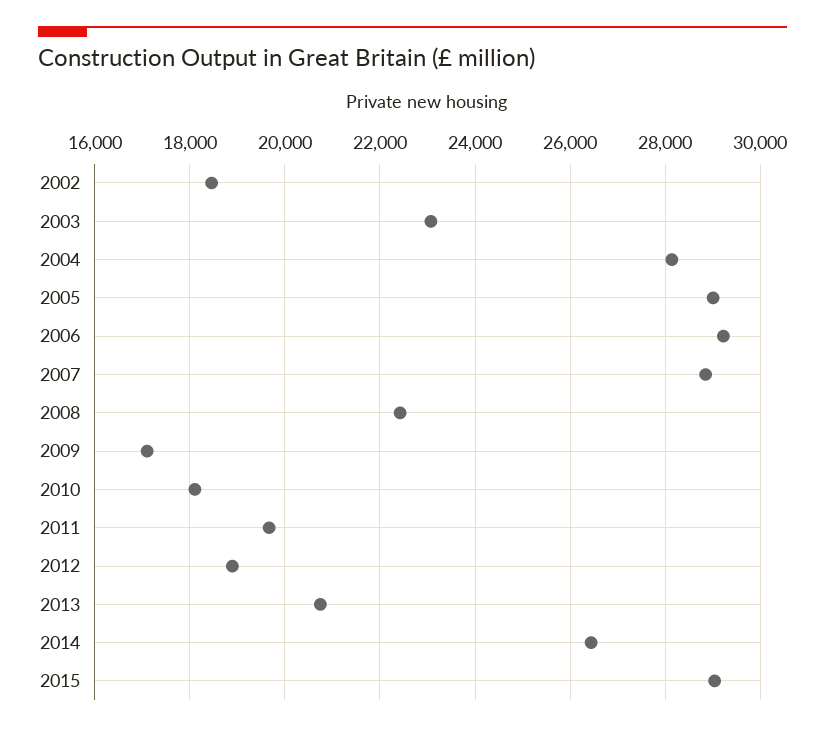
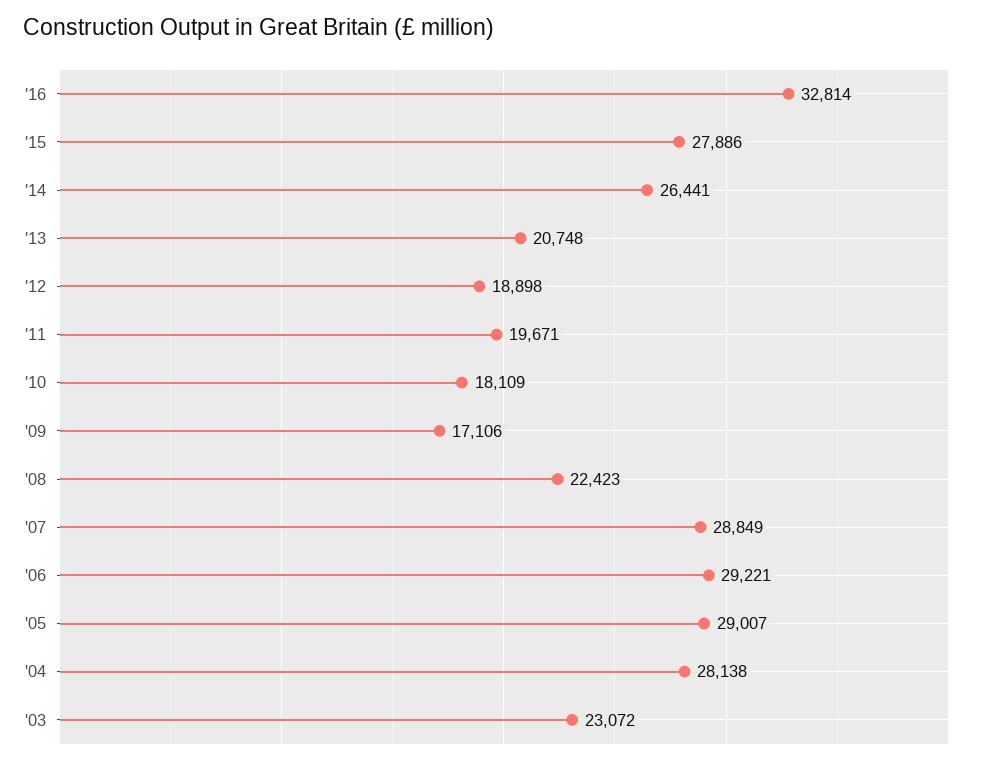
2002: 18400 -> none
2015: 29000 -> 27886
'16: none -> 32814

